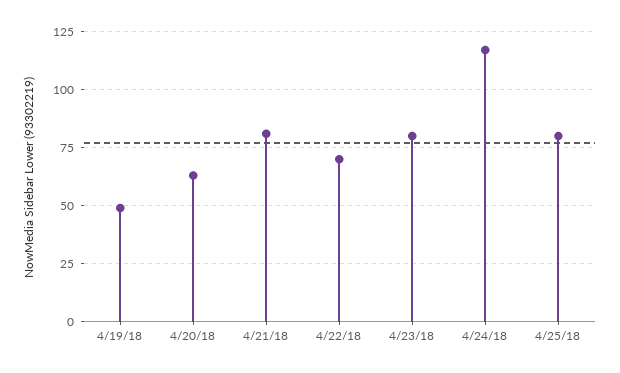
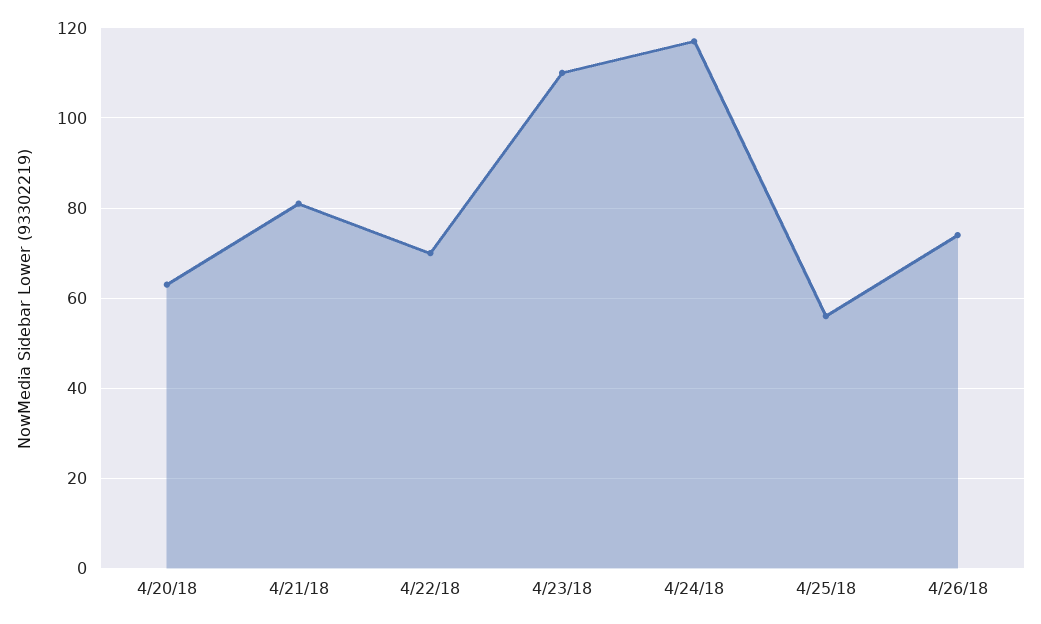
4/19/18: 50 -> none
4/23/18: 80 -> 110
4/25/18: 80 -> 55
4/26/18: none -> 75

